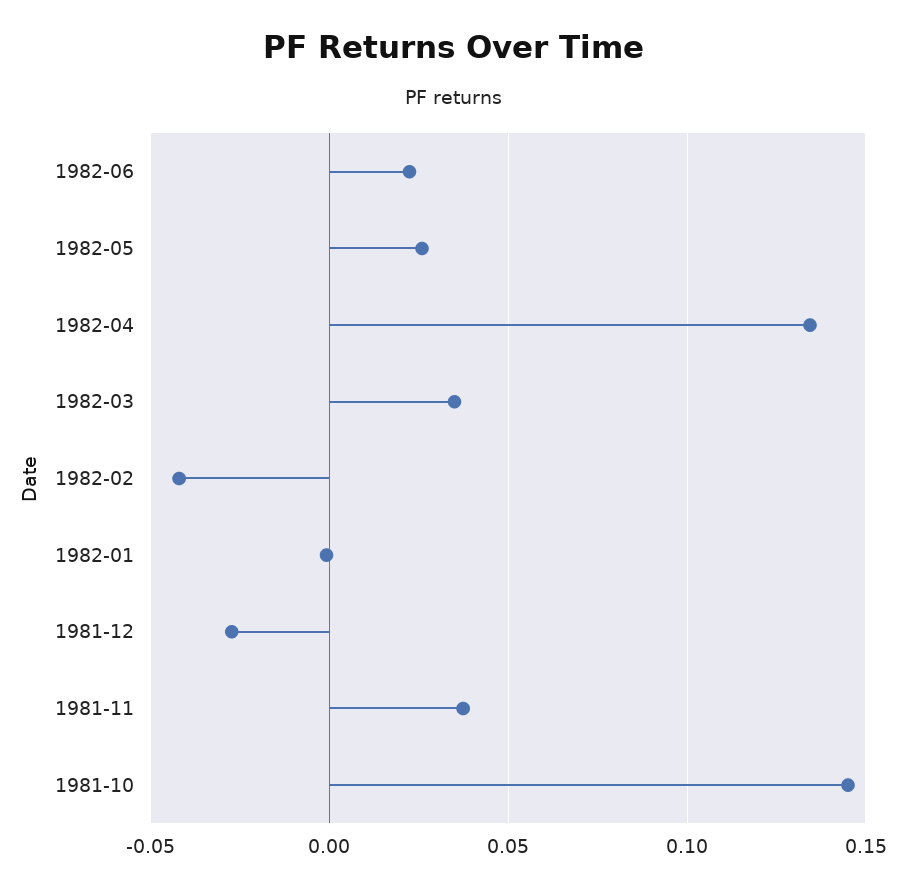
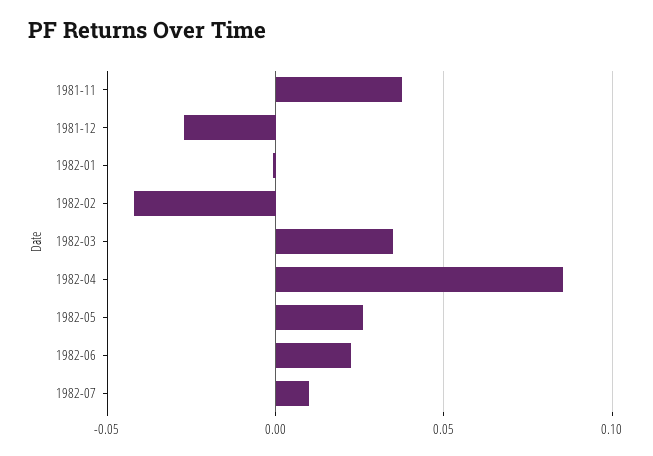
1982-04: 0.135 -> 0.085
1981-10: 0.145 -> none
1982-07: none -> 0.01

